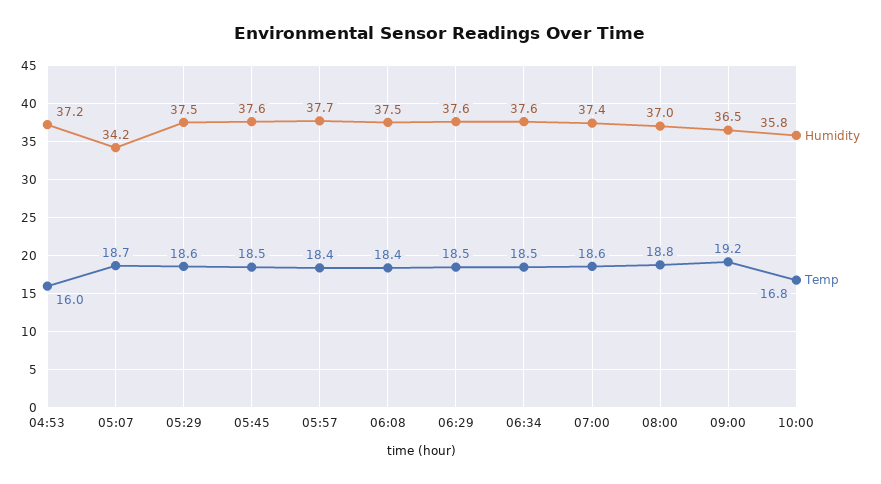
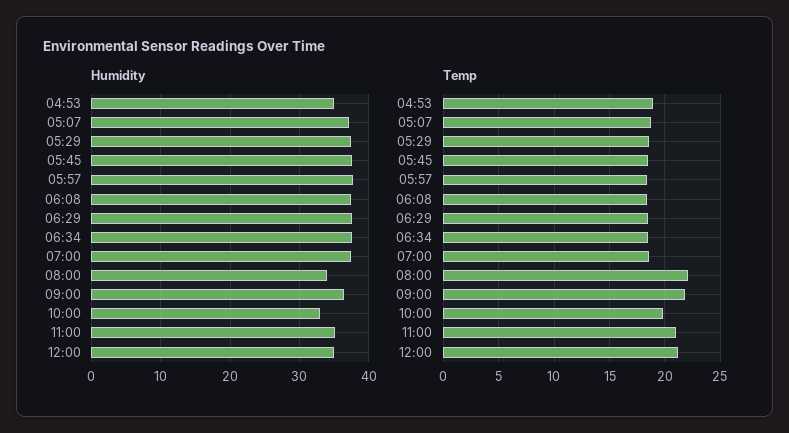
Humidity, 04:53: 37.2 -> 35
Temp, 04:53: 16 -> 19
Humidity, 05:07: 34.2 -> 37
Humidity, 08:00: 37 -> 34
Temp, 08:00: 18.8 -> 22
Temp, 09:00: 19.2 -> 22
Humidity, 10:00: 35.8 -> 33
Temp, 10:00: 16.8 -> 20
Humidity, 11:00: none -> 35
Humidity, 12:00: none -> 35
Temp, 11:00: none -> 21
Temp, 12:00: none -> 21

